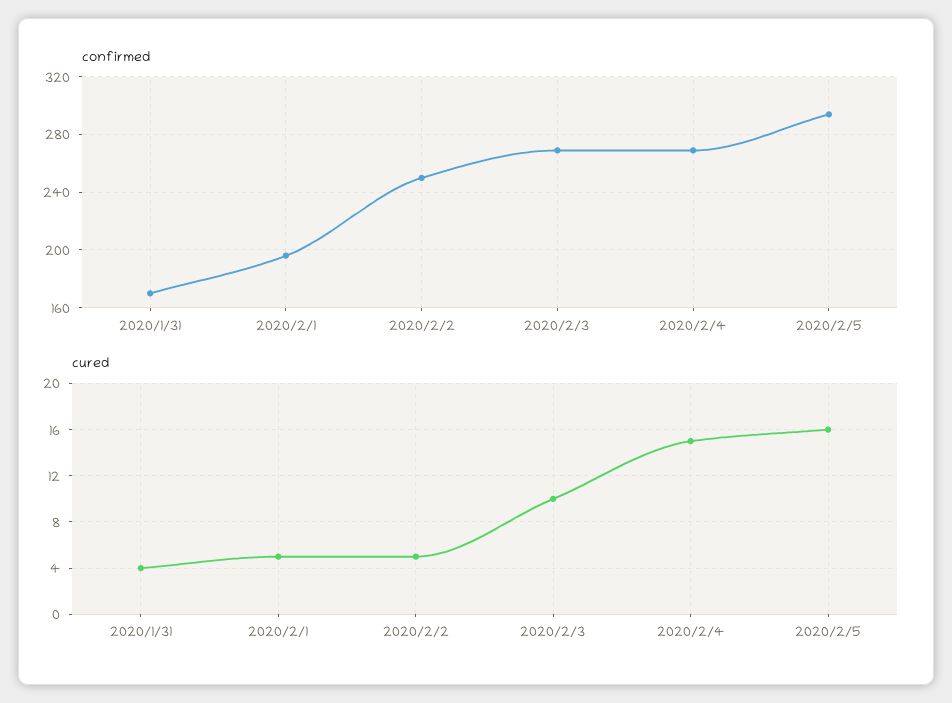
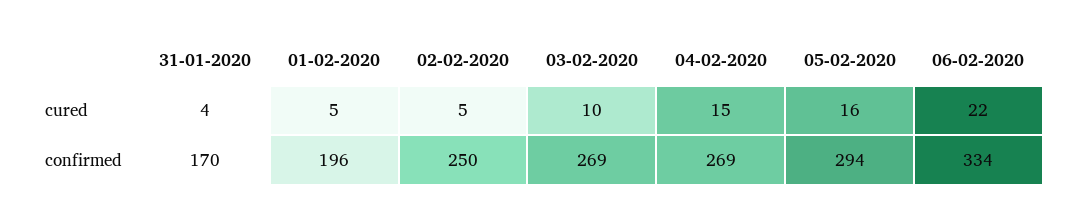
cured, 06-02-2020: none -> 22
confirmed, 06-02-2020: none -> 334

